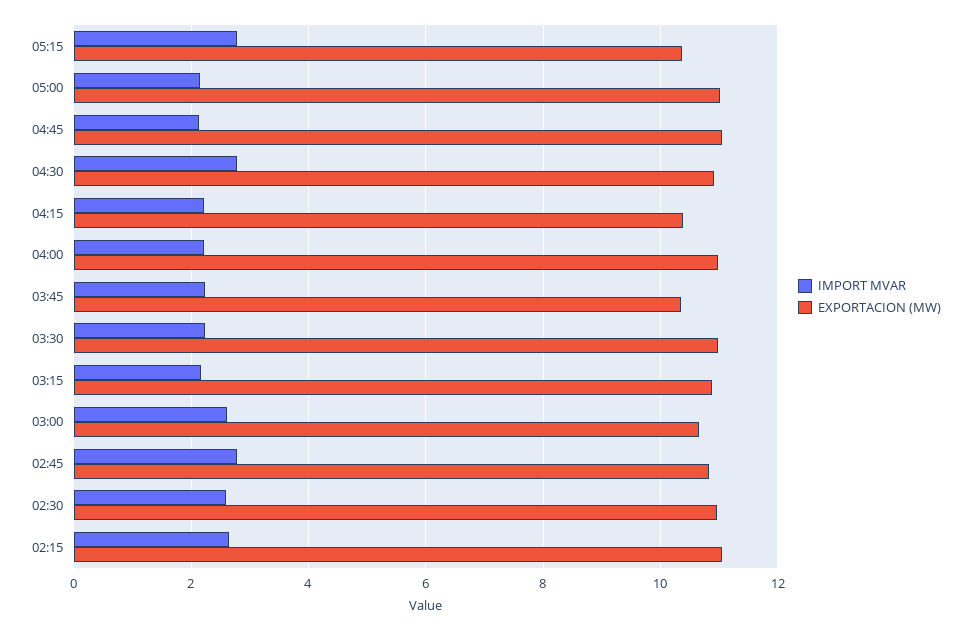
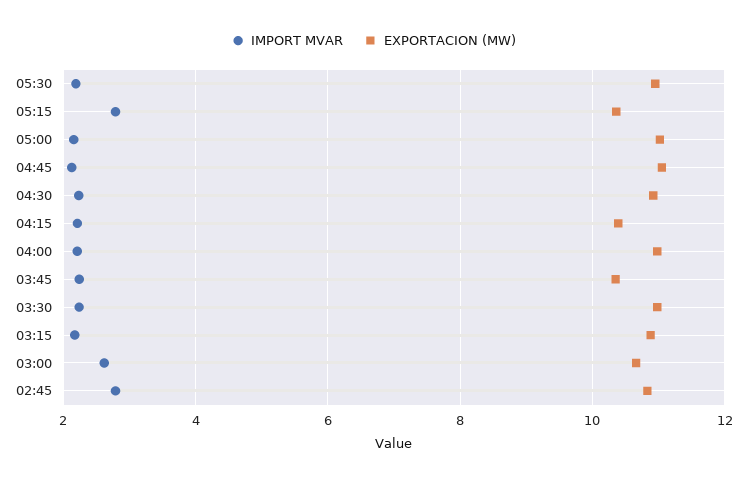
IMPORT MVAR, 04:30: 2.8 -> 2.2
IMPORT MVAR, 02:30: 2.6 -> none
EXPORTACION (MW), 02:30: 11 -> none
IMPORT MVAR, 02:15: 2.6 -> none
EXPORTACION (MW), 02:15: 11 -> none
IMPORT MVAR, 05:30: none -> 2.2
EXPORTACION (MW), 05:30: none -> 11

